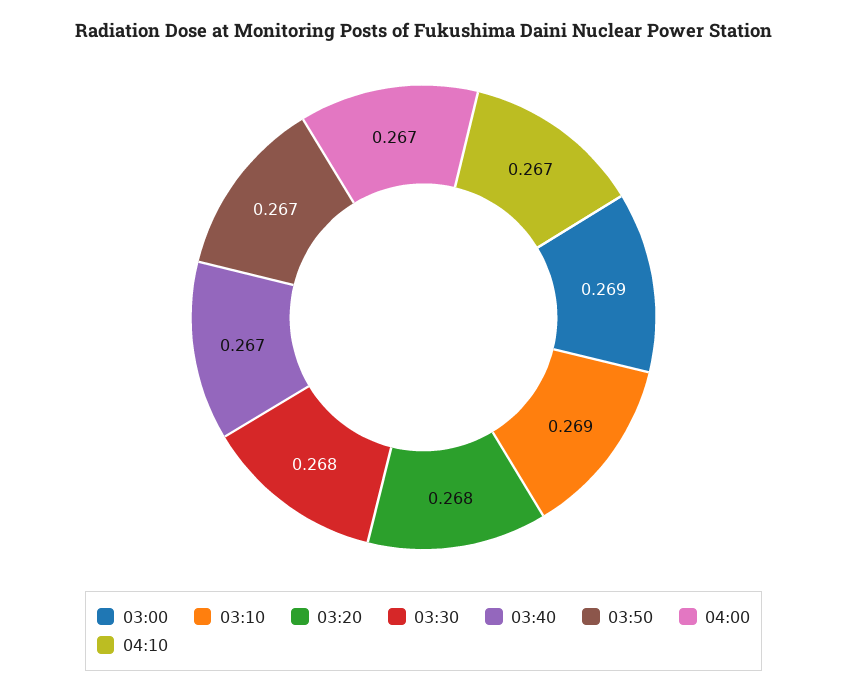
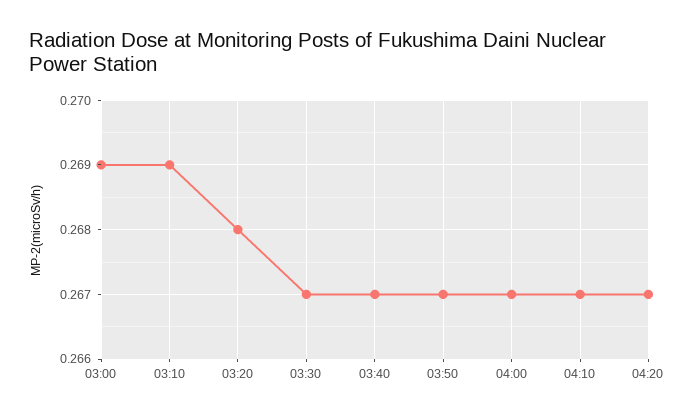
03:30: 0.268 -> 0.267
04:20: none -> 0.267

